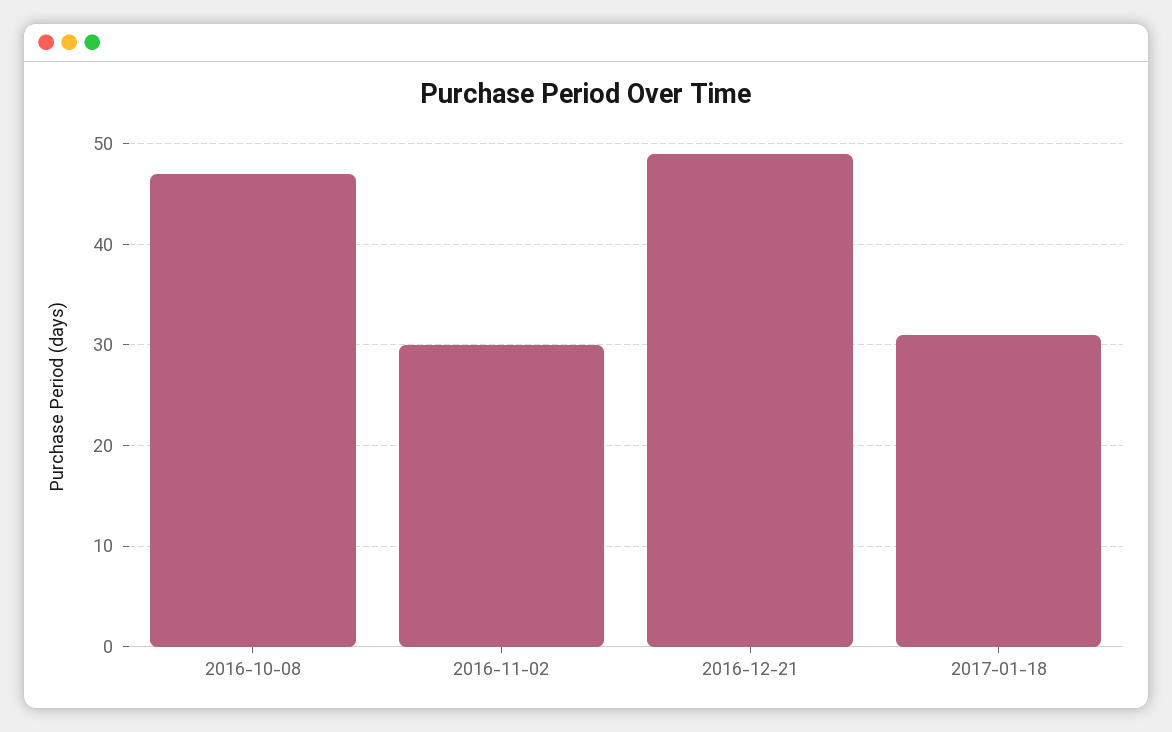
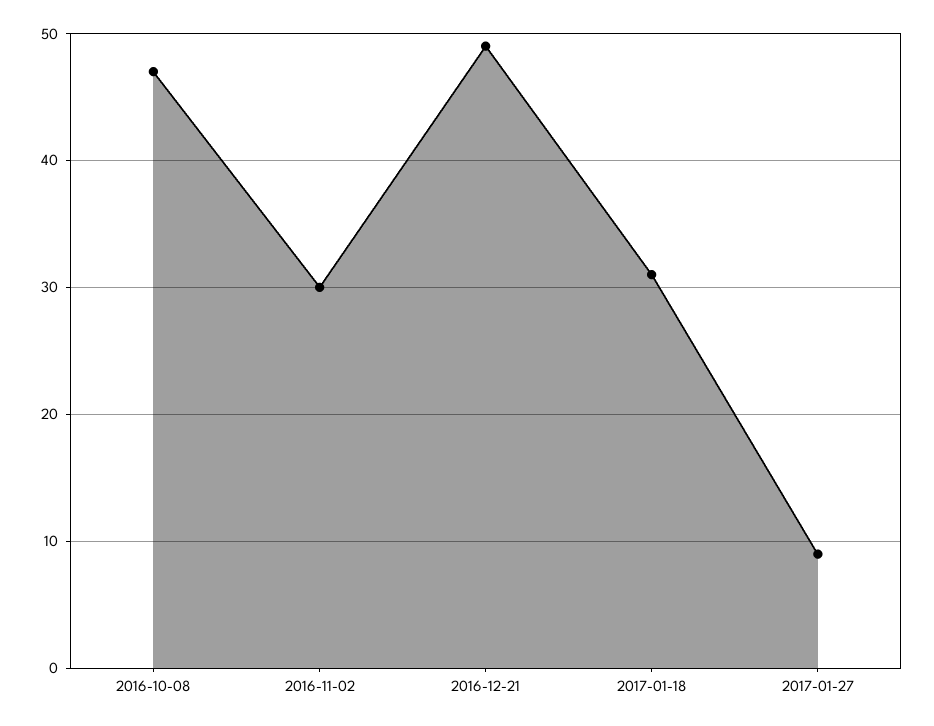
2017-01-27: none -> 9

